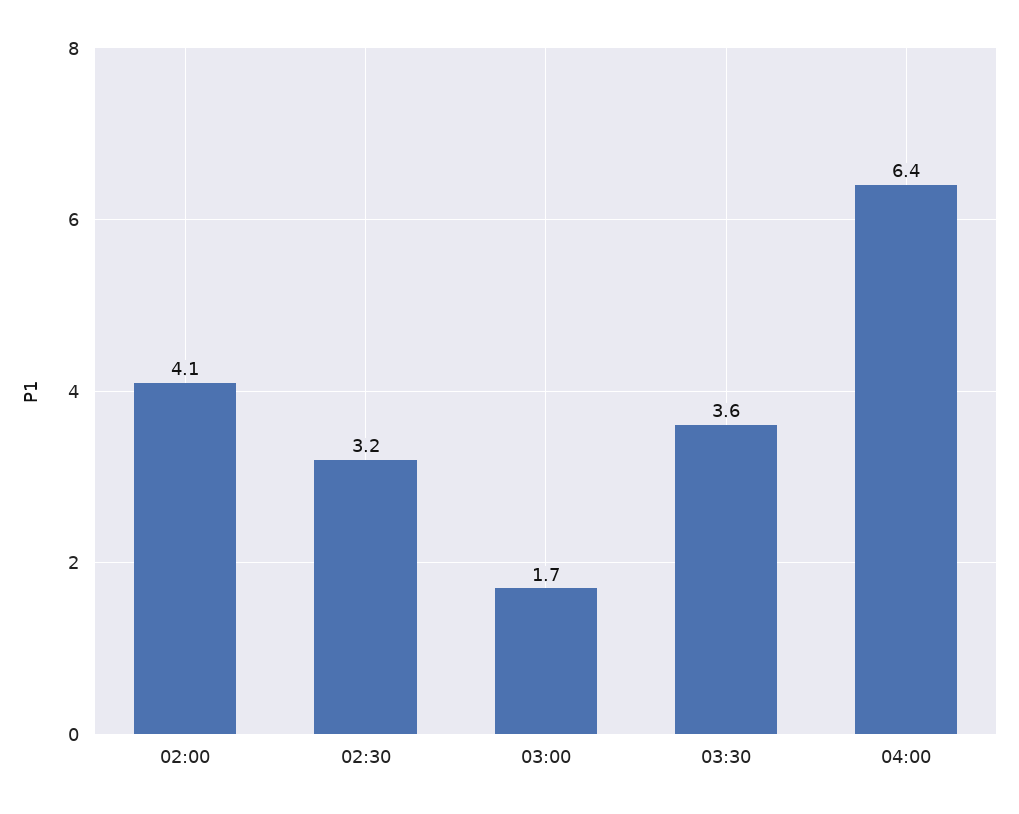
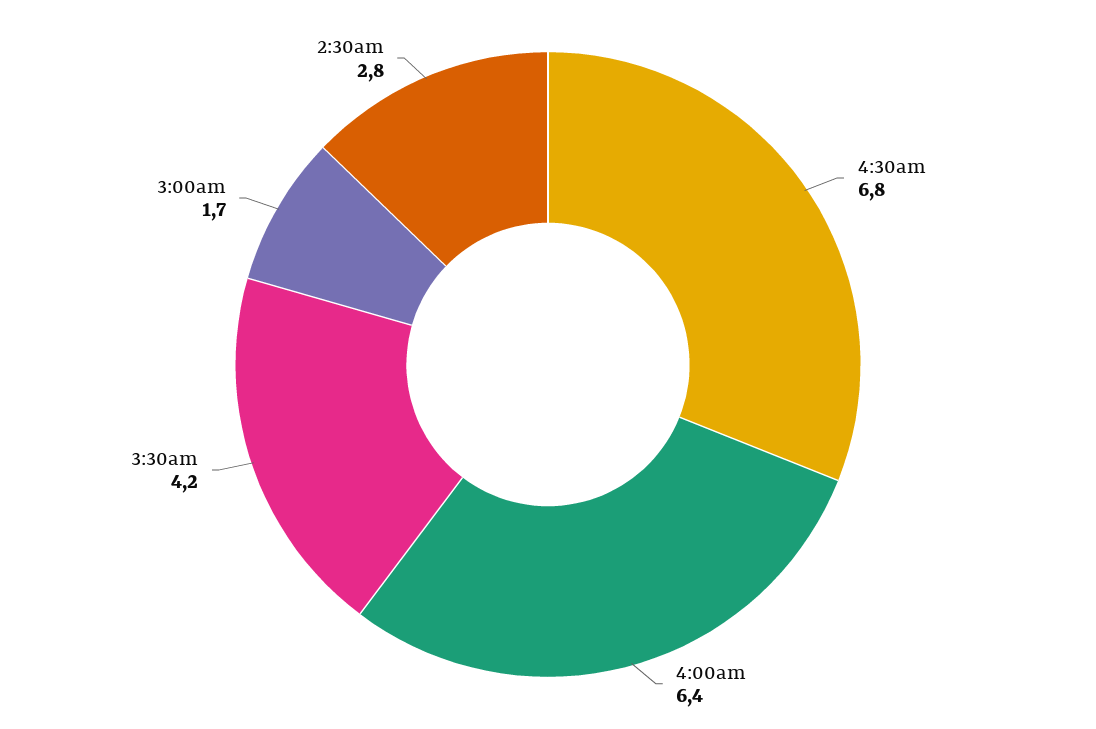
02:00: 4.1 -> none
02:30: 3.2 -> 2.8
03:30: 3.6 -> 4.2
4:30am: none -> 6.8

